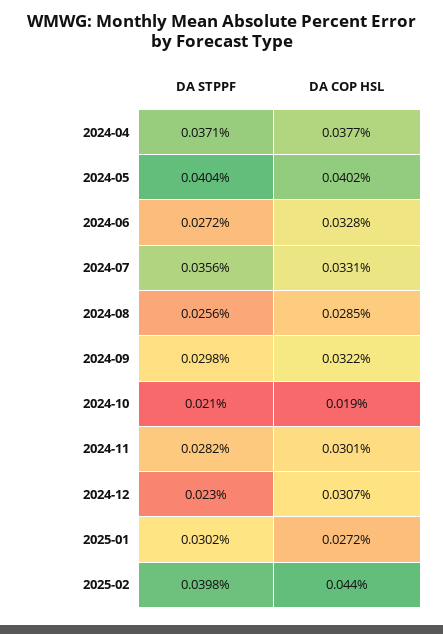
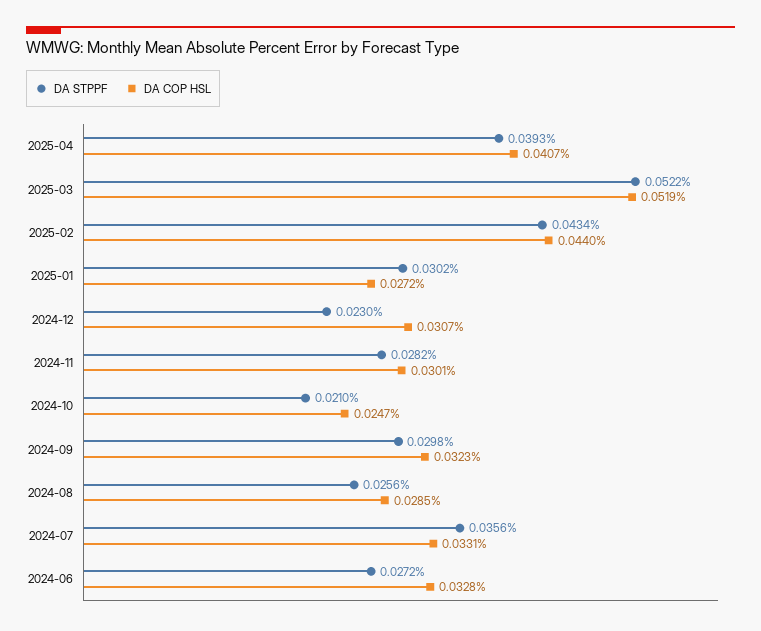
DA STPPF, 2024-04: 0.0371 -> none
DA COP HSL, 2024-04: 0.0377 -> none
DA STPPF, 2024-05: 0.0404 -> none
DA COP HSL, 2024-05: 0.0402 -> none
DA COP HSL, 2024-09: 0.0322 -> 0.0323
DA COP HSL, 2024-10: 0.019 -> 0.0247
DA STPPF, 2025-02: 0.0398 -> 0.0434
DA STPPF, 2025-04: none -> 0.0393
DA COP HSL, 2025-04: none -> 0.0407
DA STPPF, 2025-03: none -> 0.0522
DA COP HSL, 2025-03: none -> 0.0519

